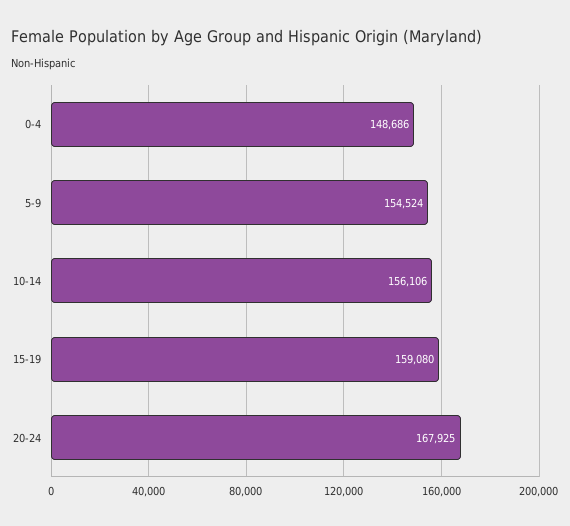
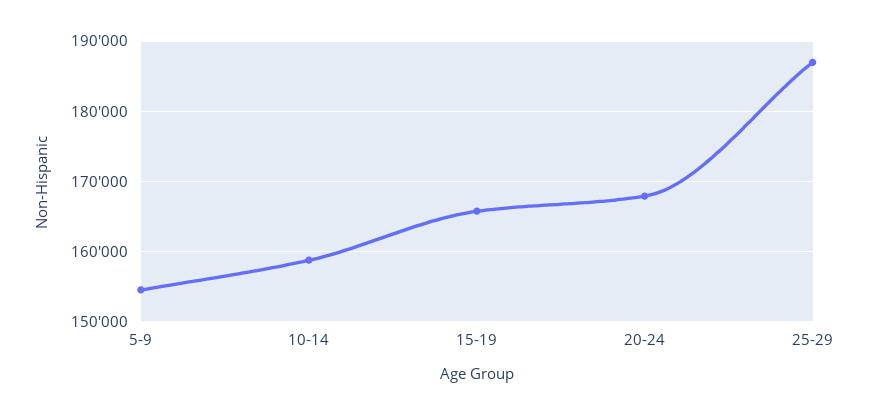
0-4: 148686 -> none
10-14: 156106 -> 159000
15-19: 159080 -> 166000
25-29: none -> 187000

